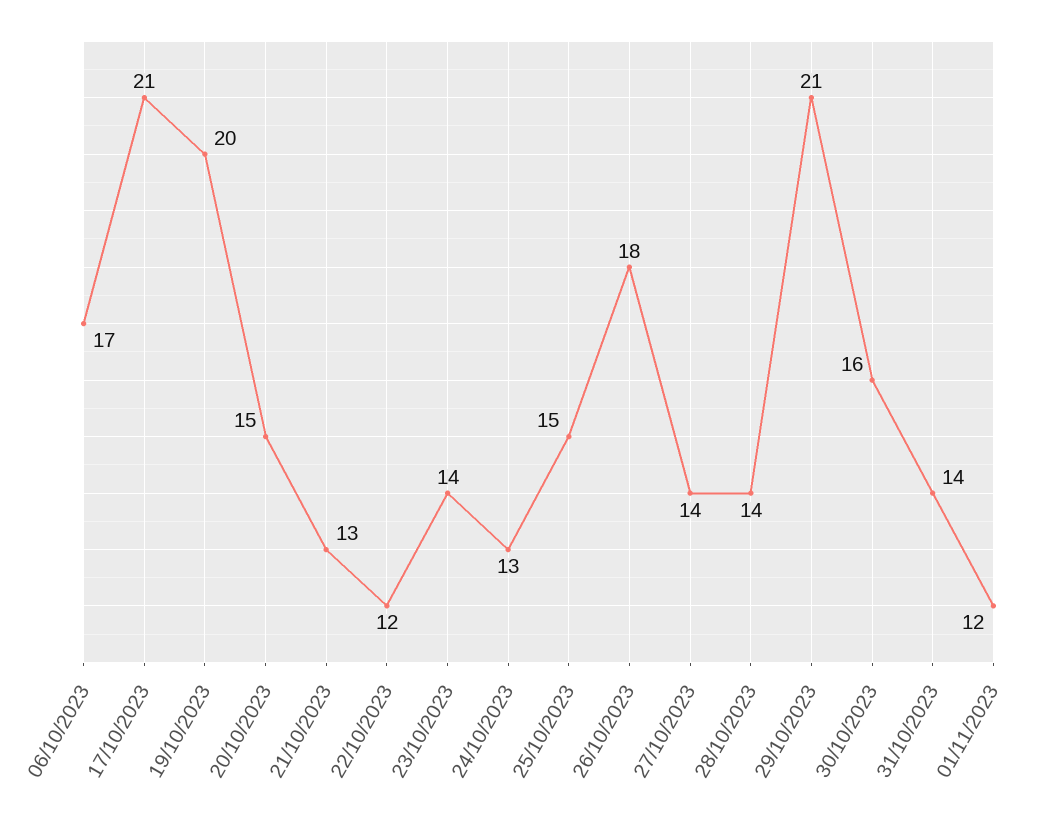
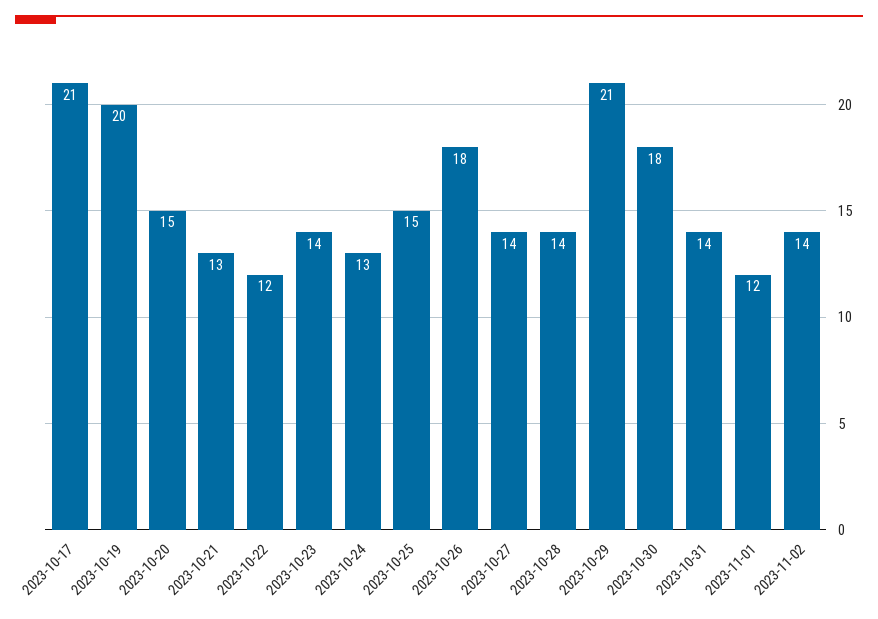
06/10/2023: 17 -> none
30/10/2023: 16 -> 18
2023-11-02: none -> 14

